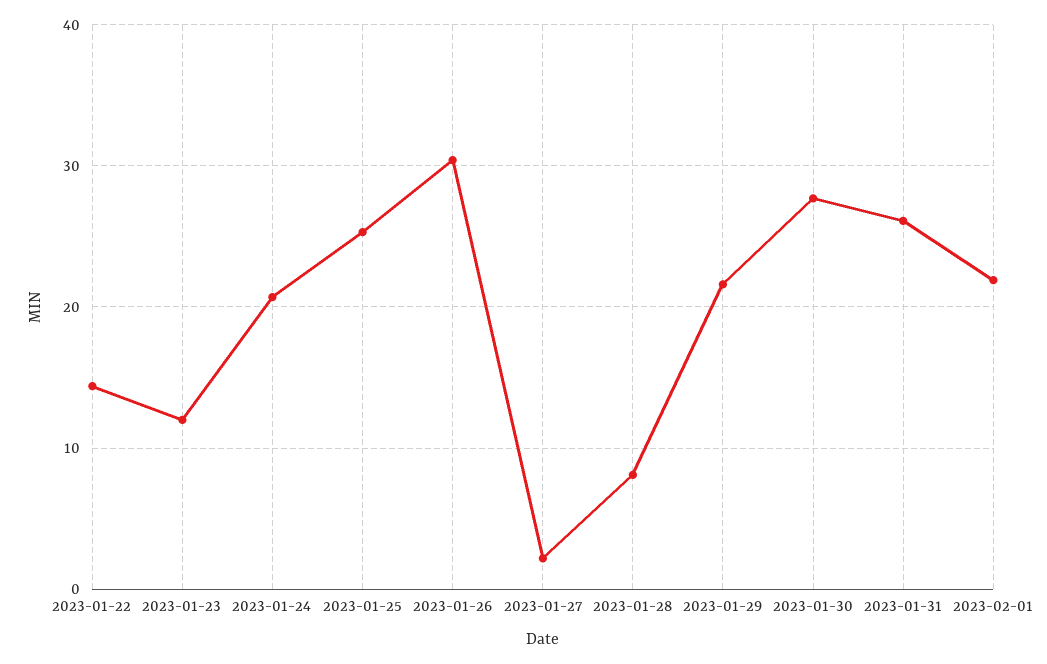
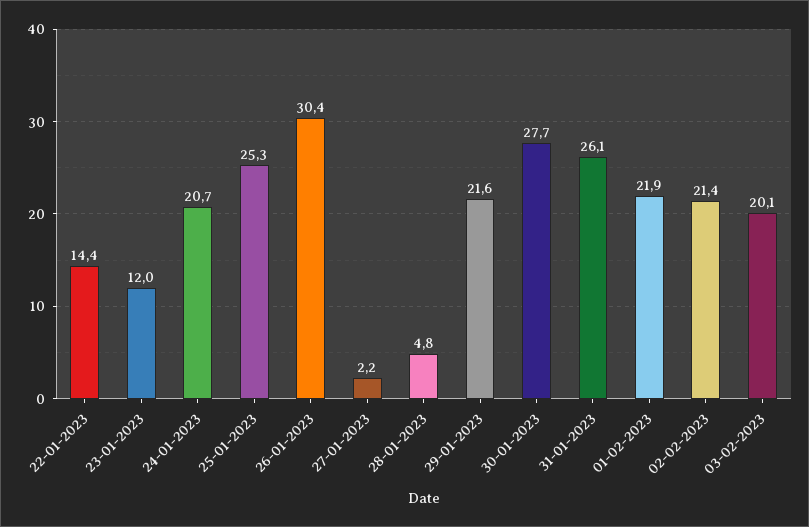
2023-01-28: 8 -> 4.8
02-02-2023: none -> 21.4
03-02-2023: none -> 20.1

